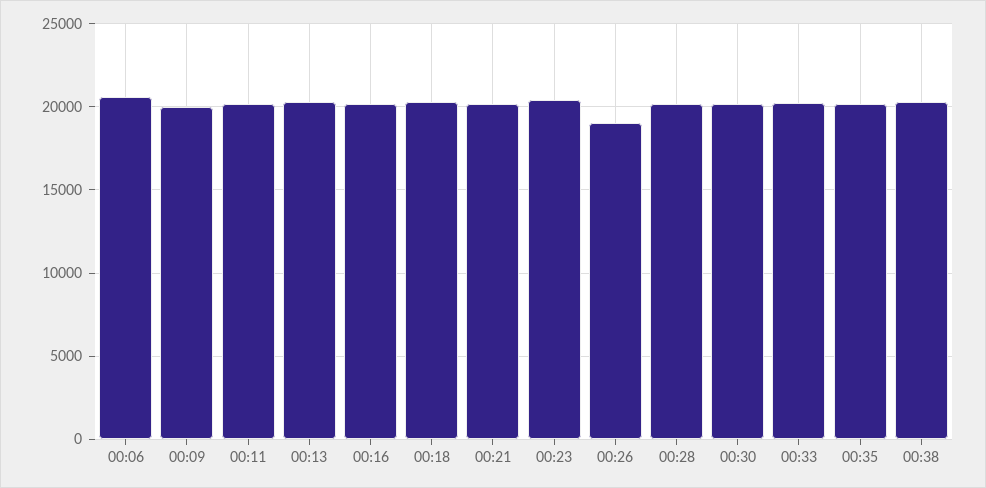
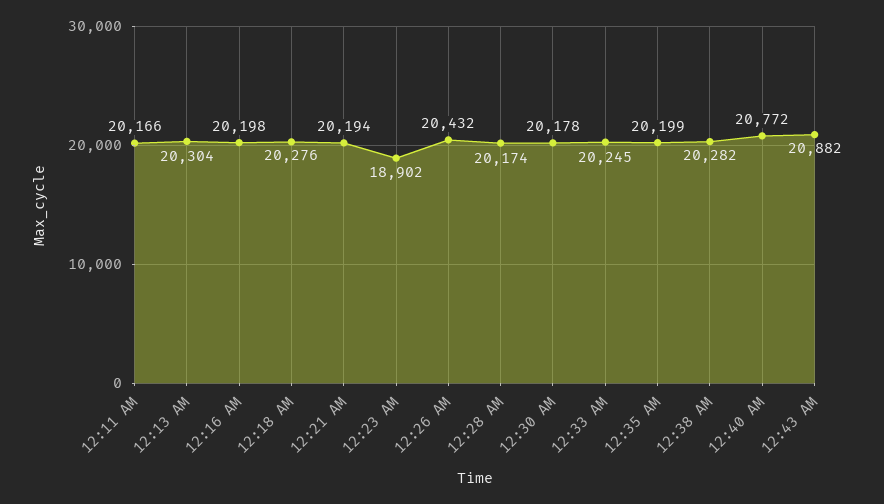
00:06: 20500 -> none
00:09: 20000 -> none
00:23: 20500 -> 18902
00:26: 19000 -> 20432
12:40 AM: none -> 20772
12:43 AM: none -> 20882

